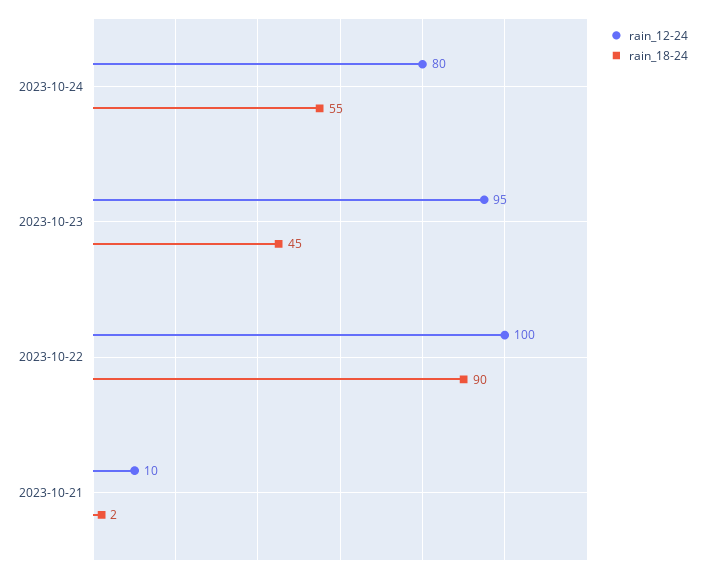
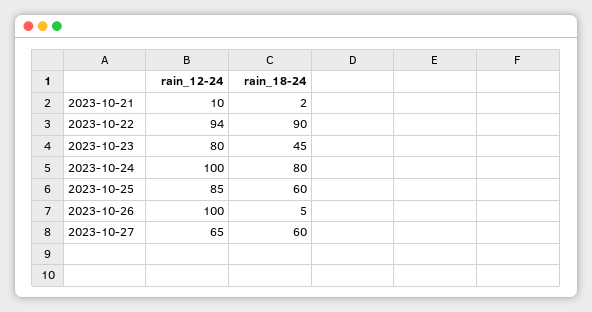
rain_12-24, 2023-10-24: 80 -> 100
rain_18-24, 2023-10-24: 55 -> 80
rain_12-24, 2023-10-23: 95 -> 80
rain_12-24, 2023-10-22: 100 -> 94
rain_12-24, 2023-10-25: none -> 85
rain_18-24, 2023-10-25: none -> 60
rain_12-24, 2023-10-26: none -> 100
rain_18-24, 2023-10-26: none -> 5
rain_12-24, 2023-10-27: none -> 65
rain_18-24, 2023-10-27: none -> 60

